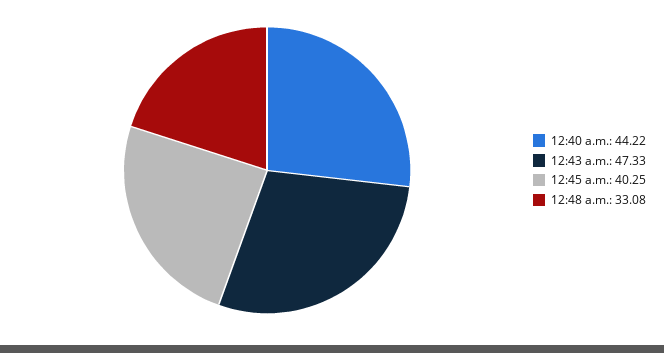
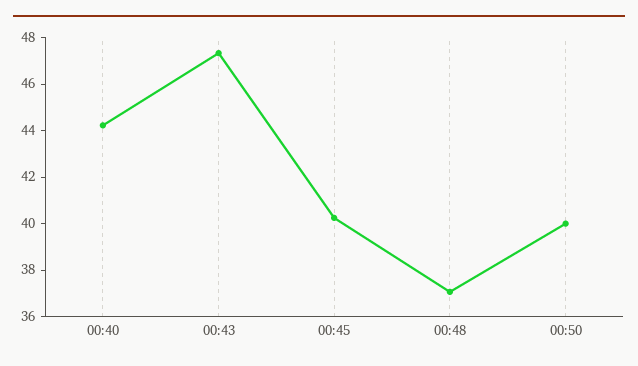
12:48 a.m.: 33.08 -> 37
00:50: none -> 40

